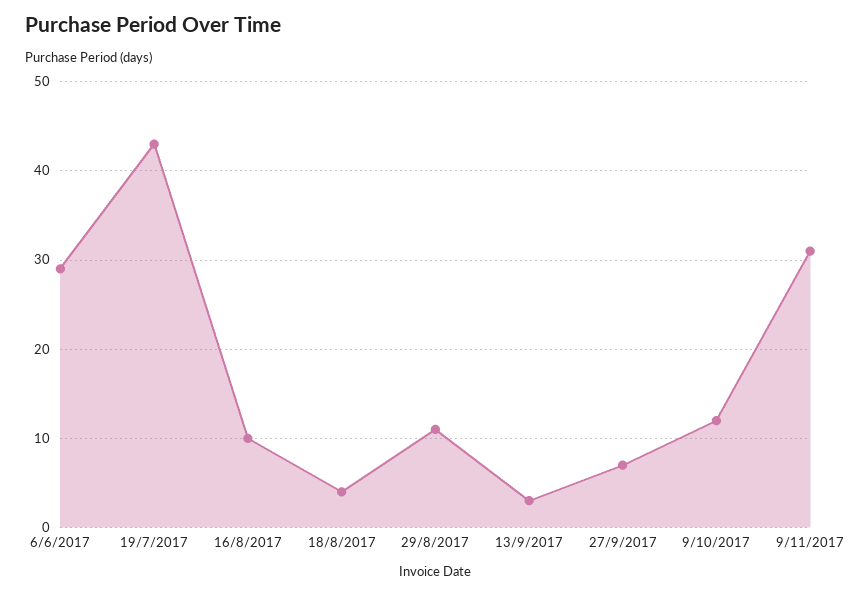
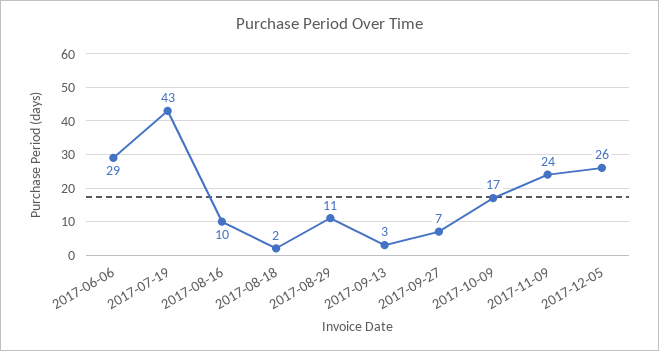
18/8/2017: 4 -> 2
9/10/2017: 12 -> 17
9/11/2017: 31 -> 24
2017-12-05: none -> 26

